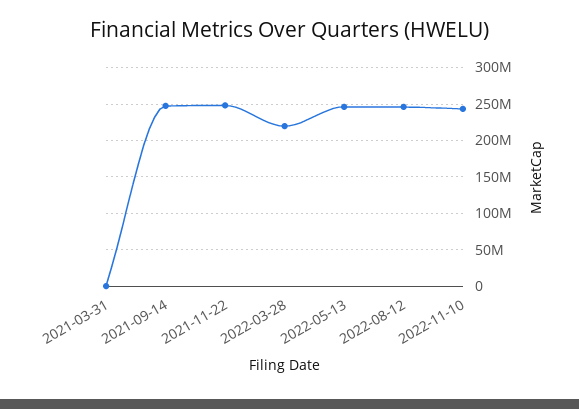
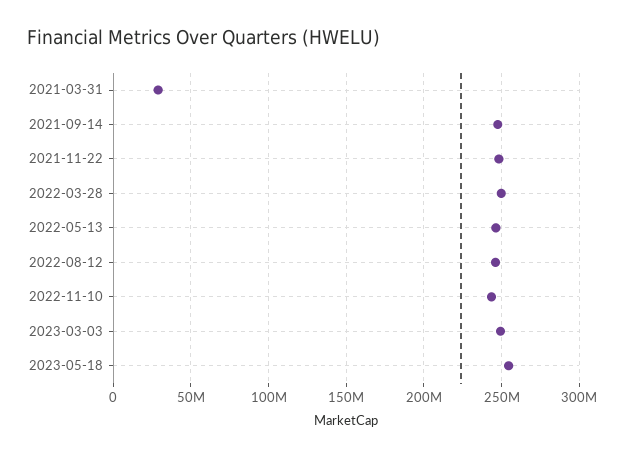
2021-03-31: 0 -> 30000000
2022-03-28: 220000000 -> 250000000
2023-03-03: none -> 250000000
2023-05-18: none -> 255000000

